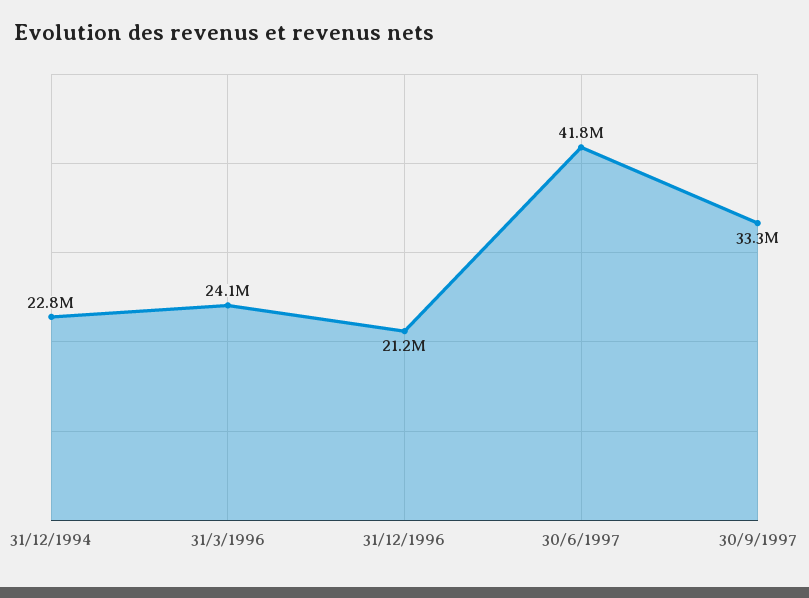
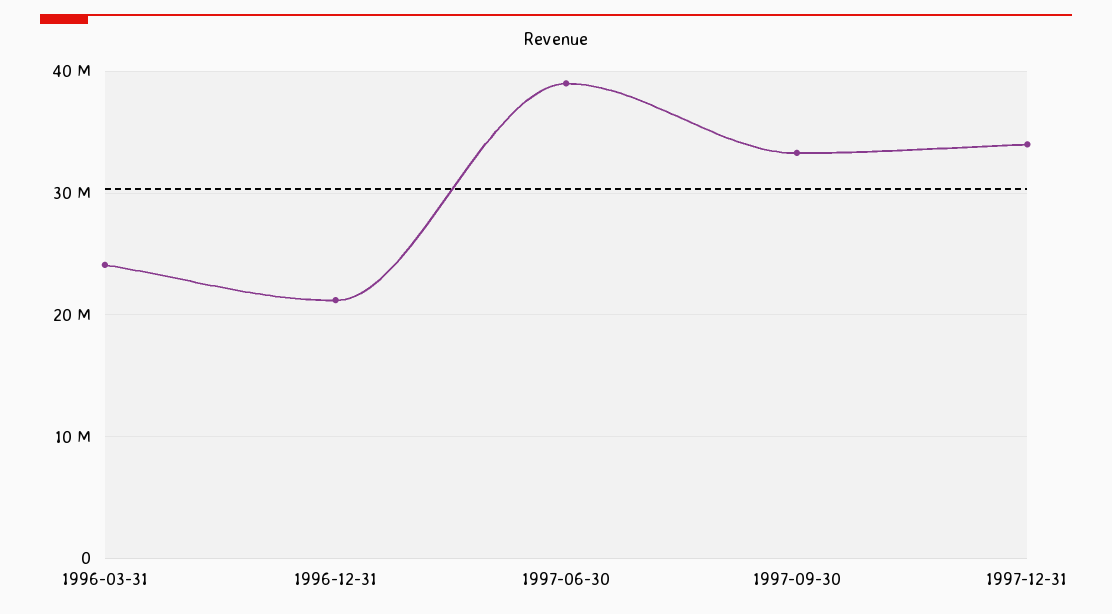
31/12/1994: 22800000 -> none
30/6/1997: 41800000 -> 39000000
1997-12-31: none -> 34000000

